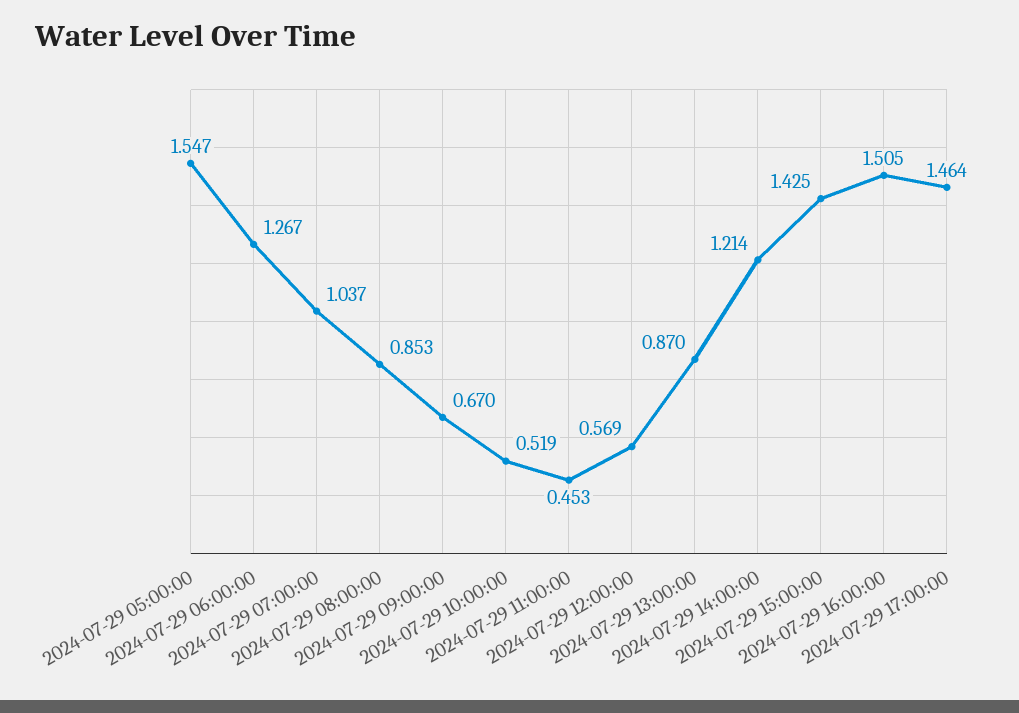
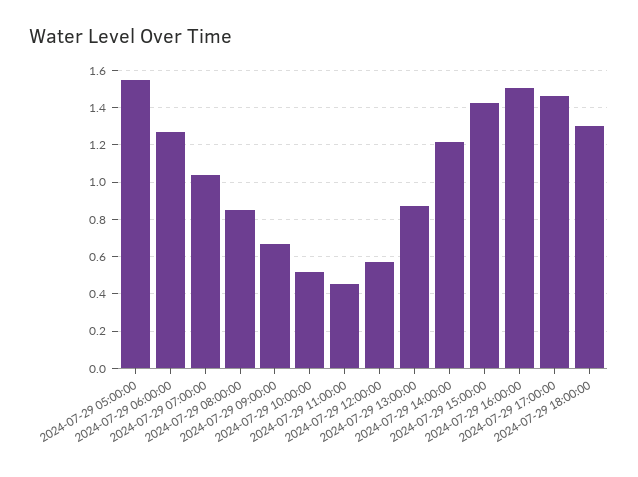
2024-07-29 18:00:00: none -> 1.3

